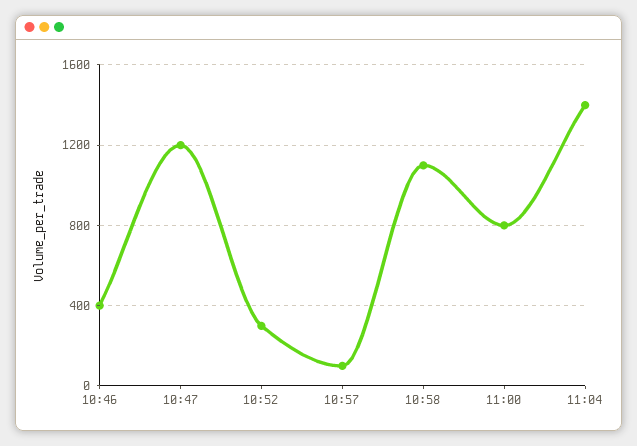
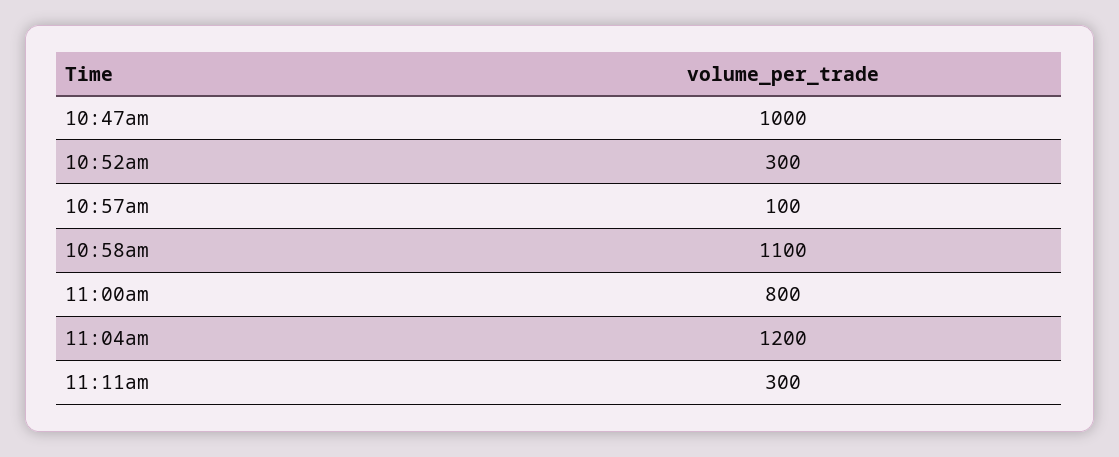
10:46: 400 -> none
10:47: 1200 -> 1000
11:04: 1400 -> 1200
11:11am: none -> 300

